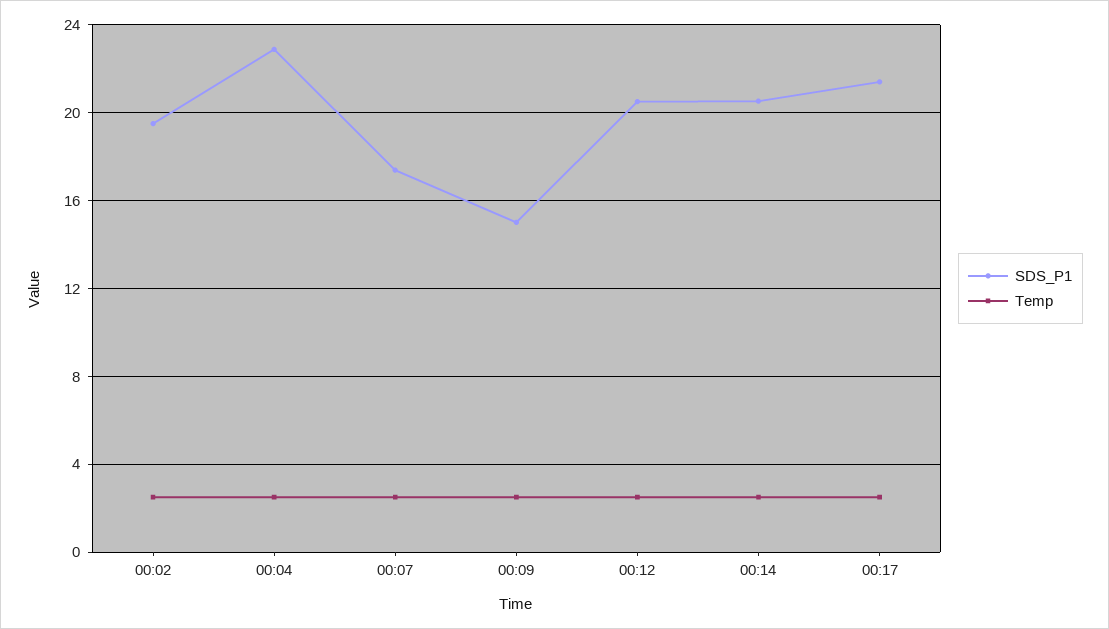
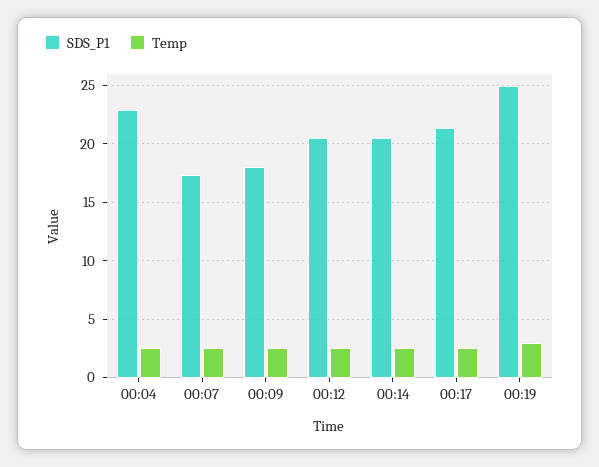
SDS_P1, 00:02: 19.5 -> none
Temp, 00:02: 2.5 -> none
SDS_P1, 00:09: 15 -> 18
SDS_P1, 00:19: none -> 25
Temp, 00:19: none -> 3

